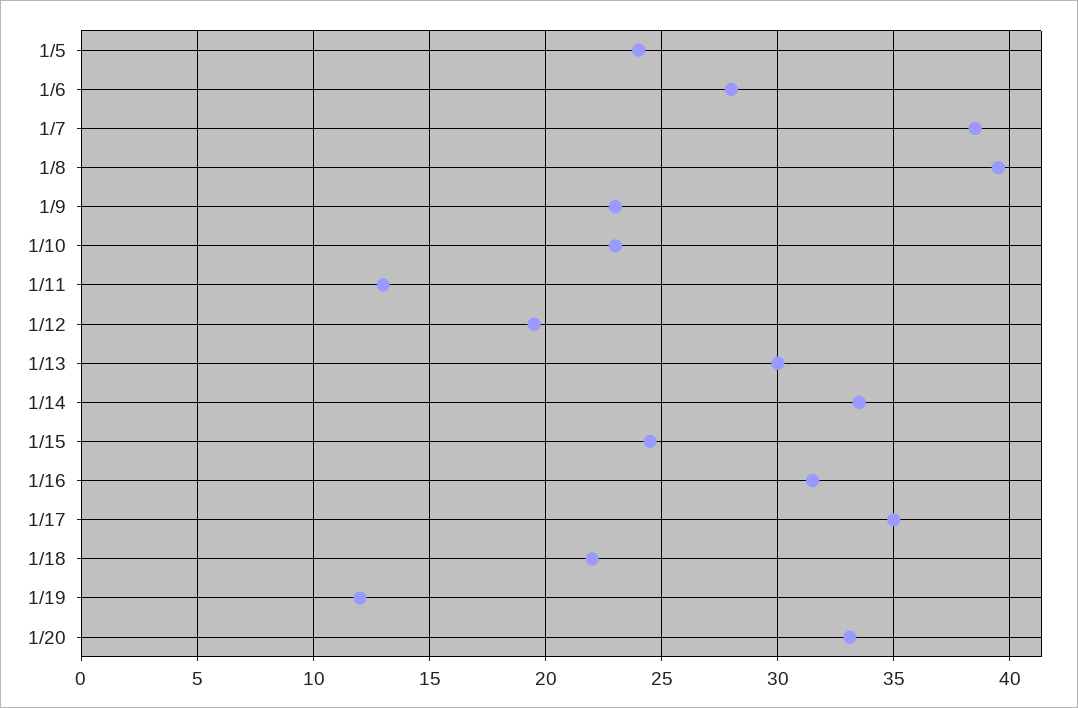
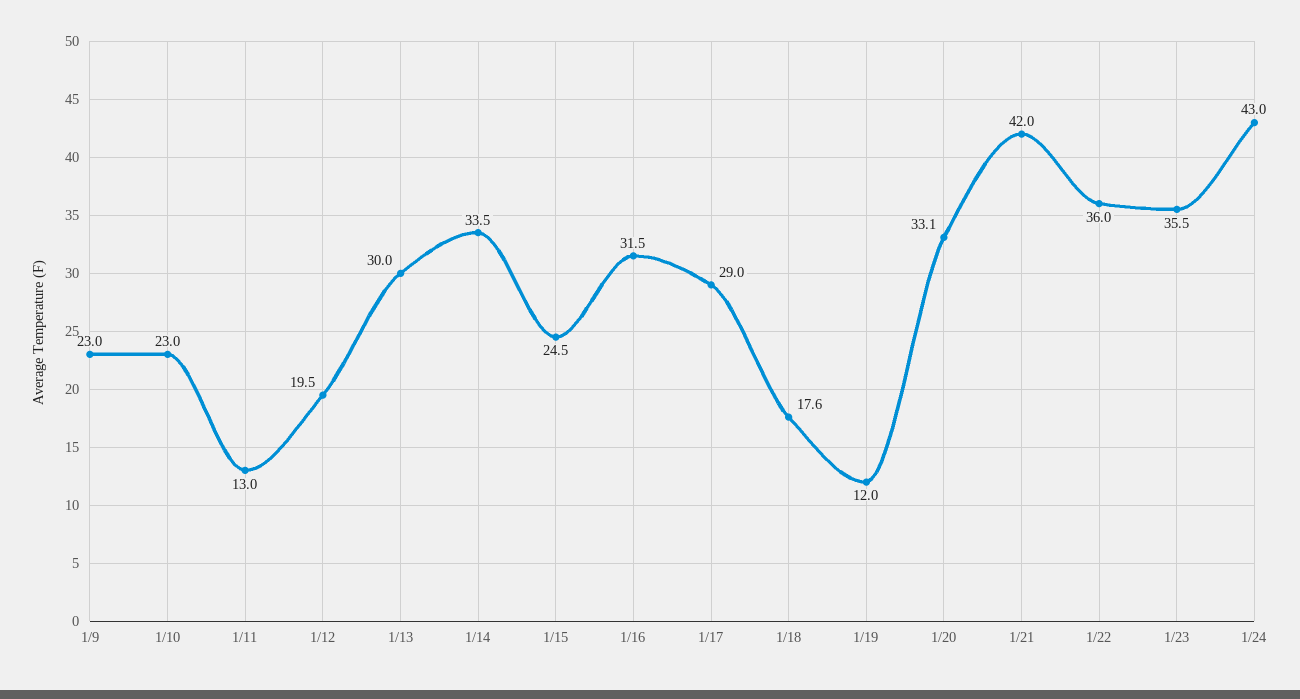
1/5: 24 -> none
1/6: 28 -> none
1/7: 38.5 -> none
1/8: 39.5 -> none
1/17: 35 -> 29
1/18: 22 -> 17.6
1/21: none -> 42
1/22: none -> 36
1/23: none -> 35.5
1/24: none -> 43

